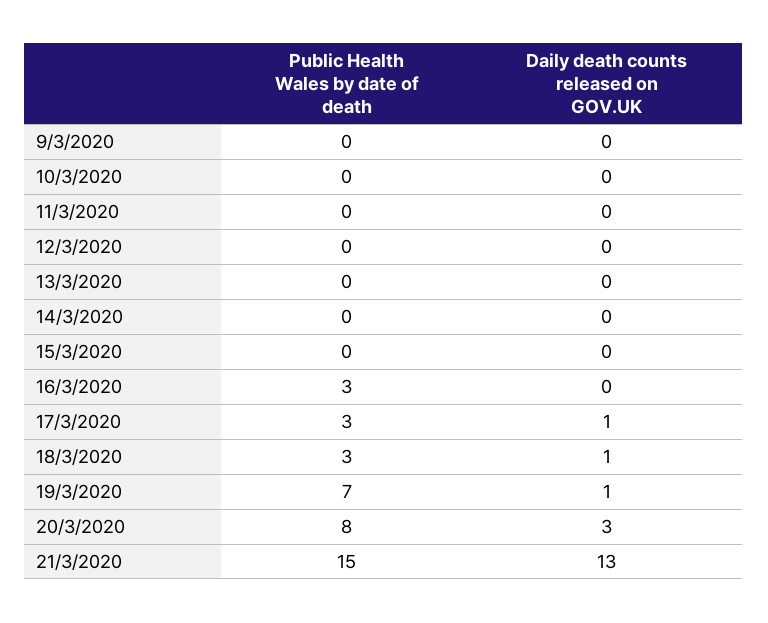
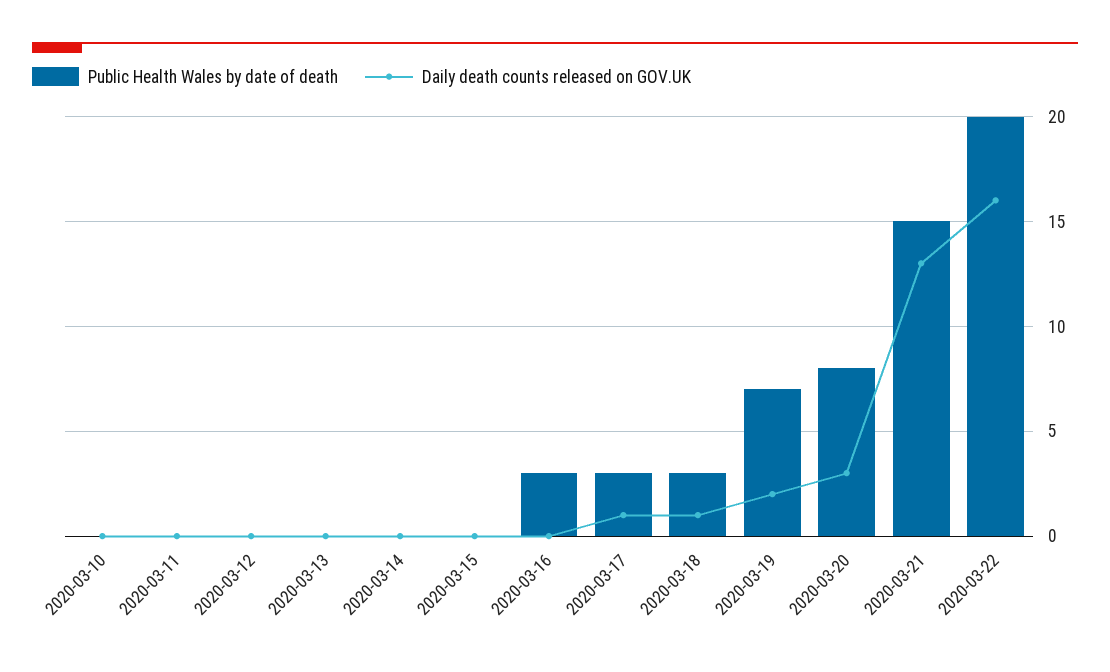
Public Health Wales by date of death, 9/3/2020: 0 -> none
Daily death counts released on GOV.UK, 9/3/2020: 0 -> none
Daily death counts released on GOV.UK, 19/3/2020: 1 -> 2
Public Health Wales by date of death, 2020-03-22: none -> 20
Daily death counts released on GOV.UK, 2020-03-22: none -> 16

